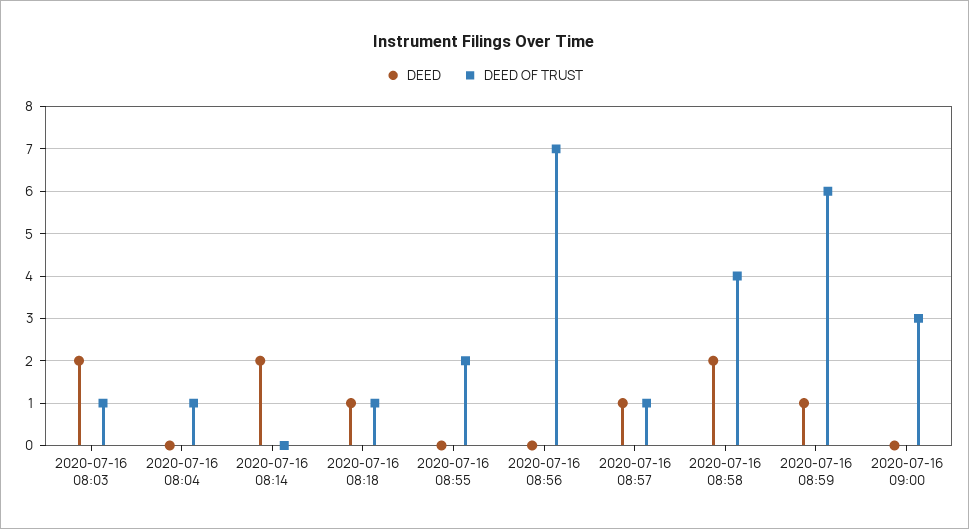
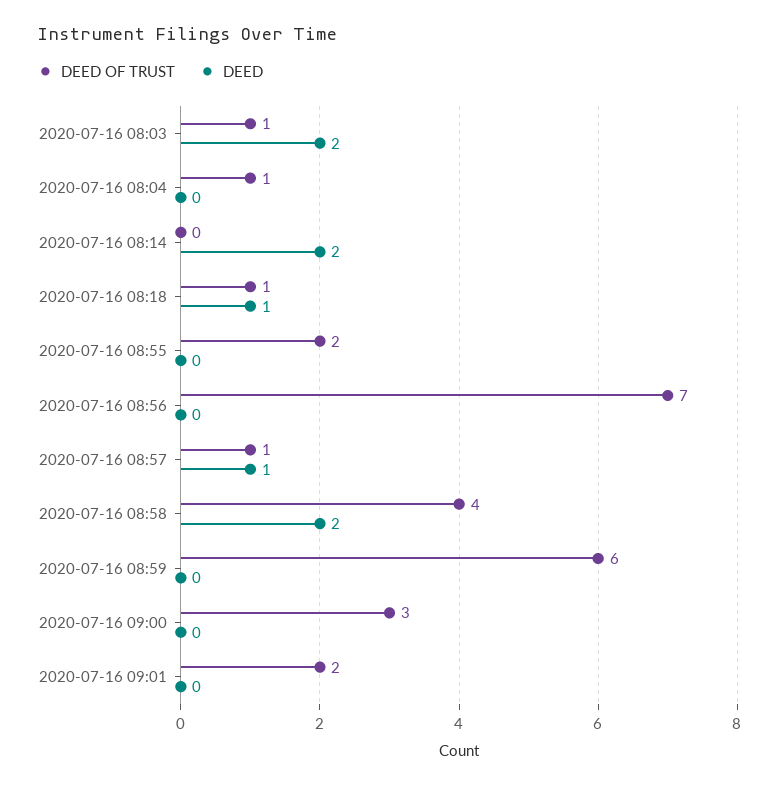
DEED, 2020-07-16 08:59: 1 -> 0
DEED OF TRUST, 2020-07-16 09:01: none -> 2
DEED, 2020-07-16 09:01: none -> 0

